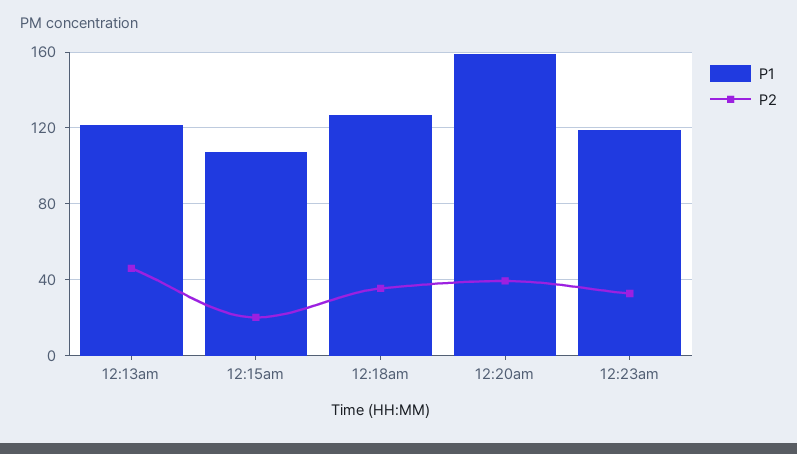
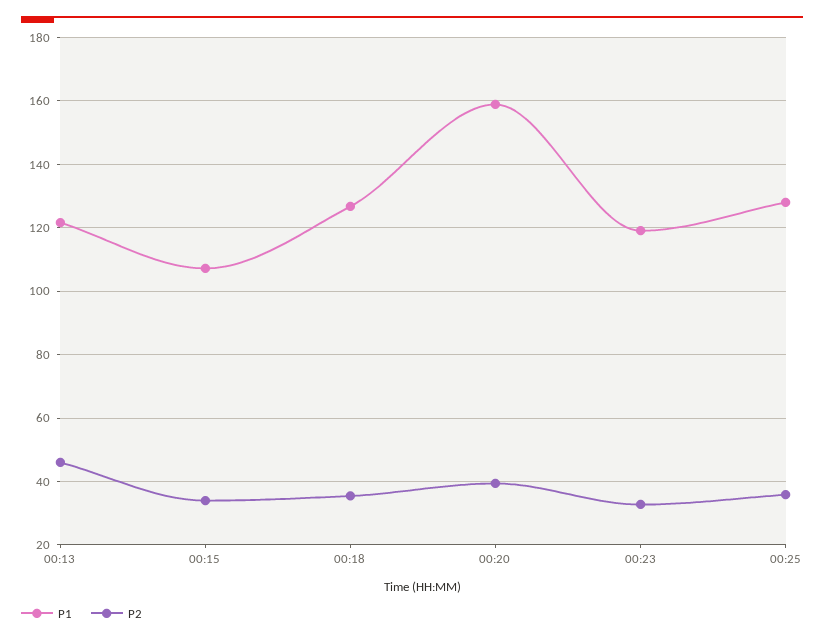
P2, 12:15am: 20 -> 34
P1, 00:25: none -> 128
P2, 00:25: none -> 36

